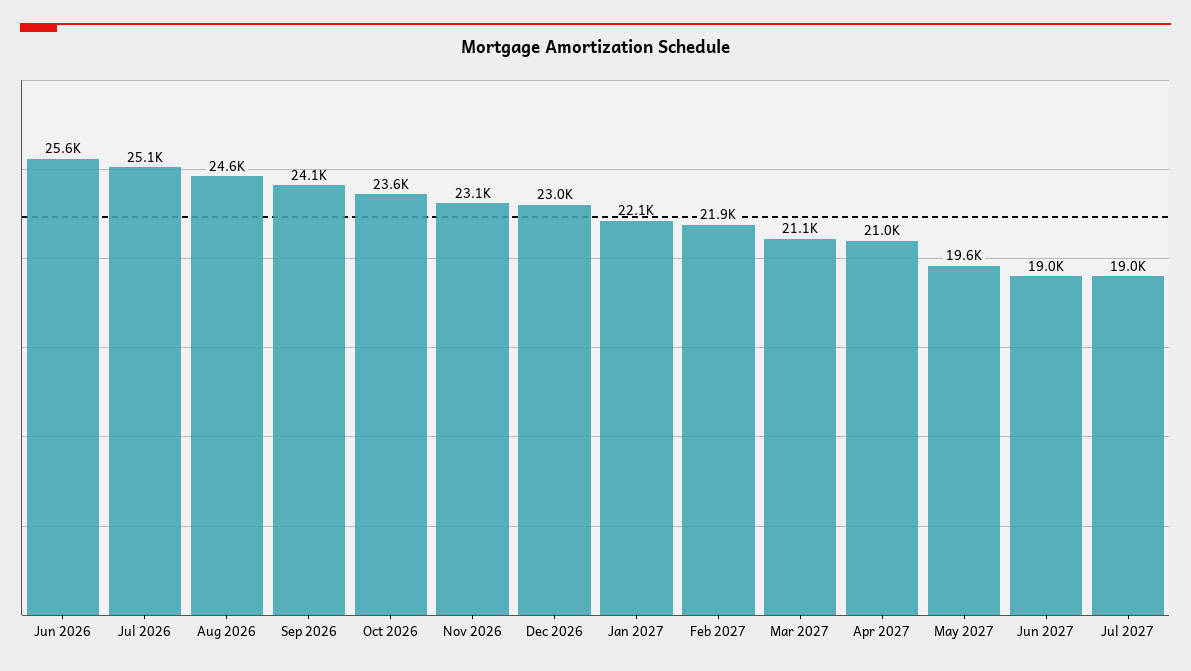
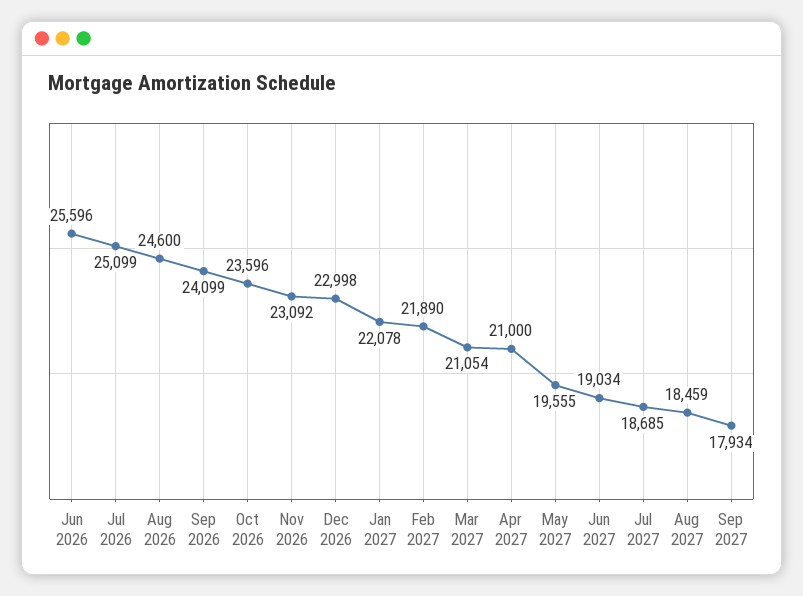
Jul 2027: 19000 -> 18685
Aug 2027: none -> 18459
Sep 2027: none -> 17934

